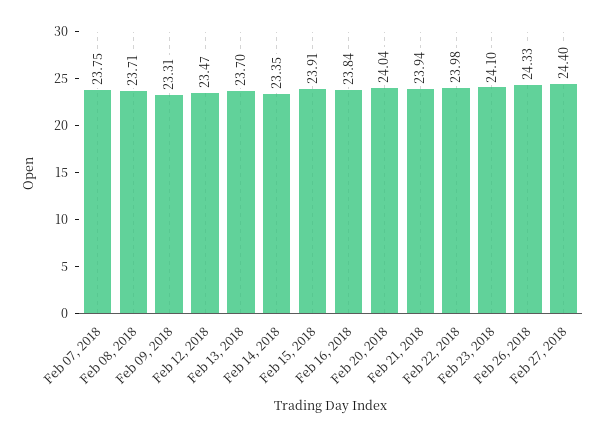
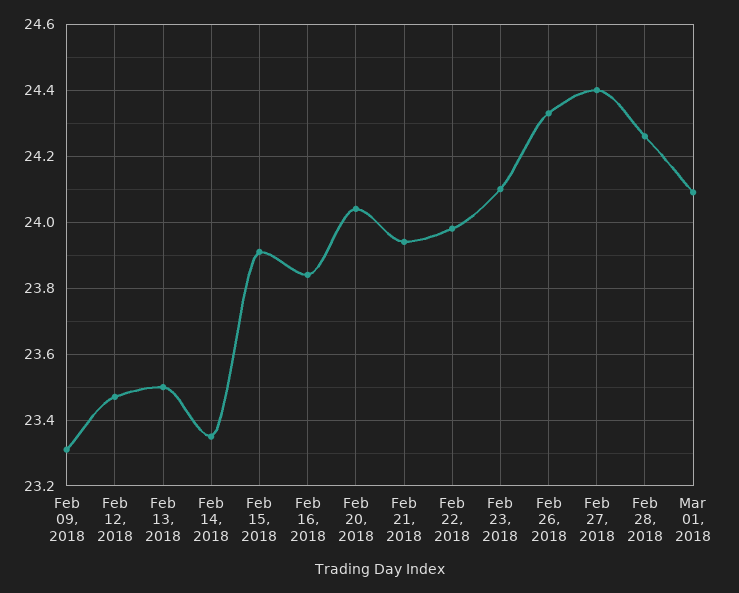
Feb 07, 2018: 23.75 -> none
Feb 08, 2018: 23.71 -> none
Feb 13, 2018: 23.7 -> 23.5
Feb 28, 2018: none -> 24.25
Mar 01, 2018: none -> 24.1

